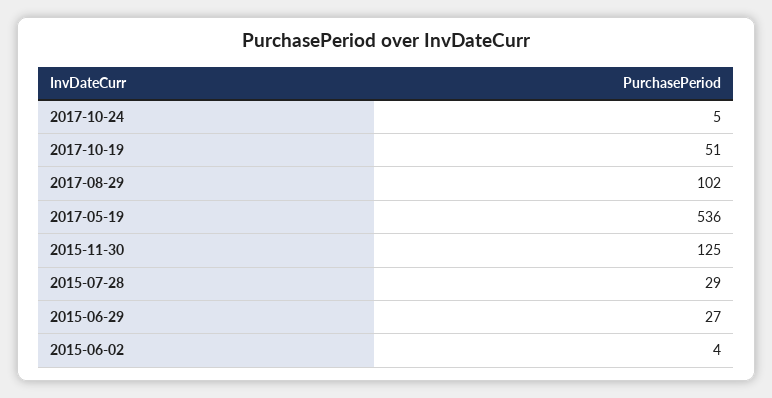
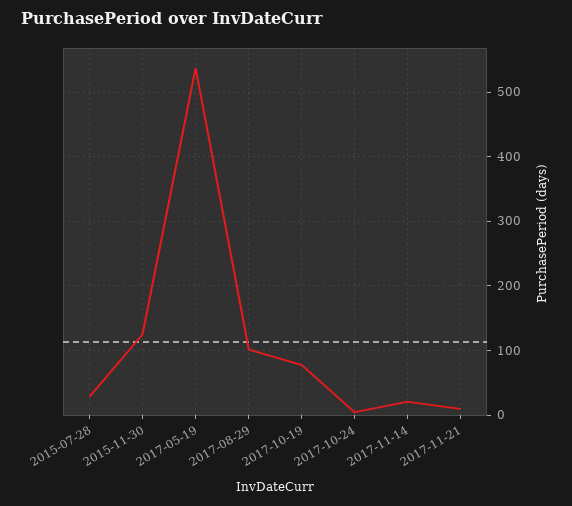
2017-10-19: 51 -> 80
2015-06-29: 27 -> none
2015-06-02: 4 -> none
2017-11-14: none -> 20
2017-11-21: none -> 10

